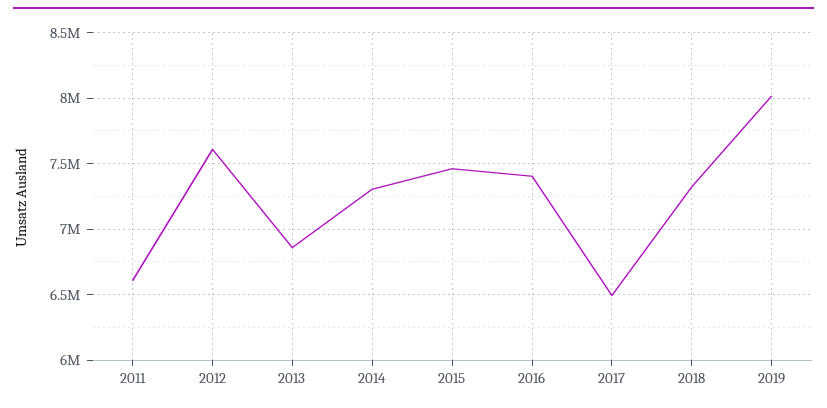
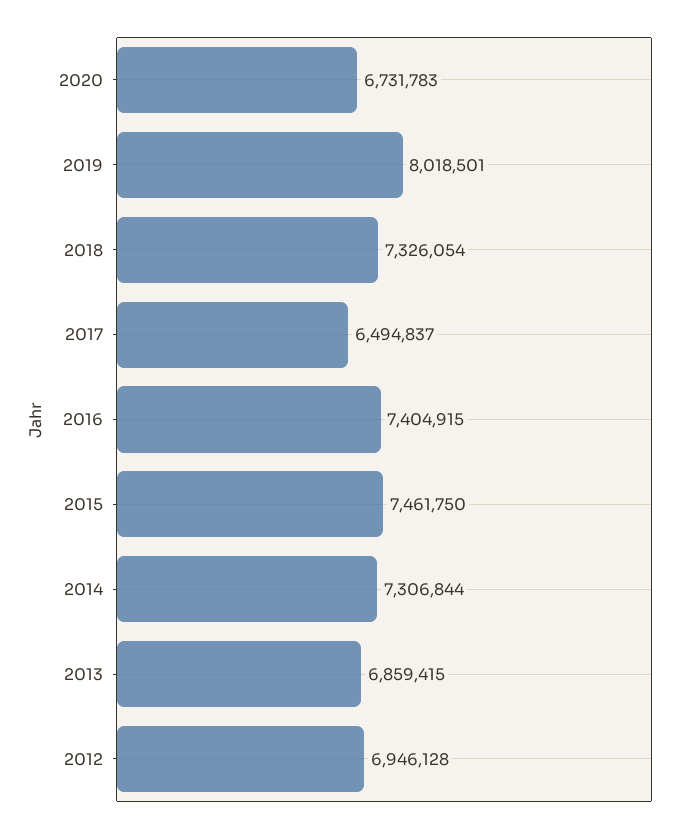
2011: 6600000 -> none
2012: 7600000 -> 6946128
2020: none -> 6731783

